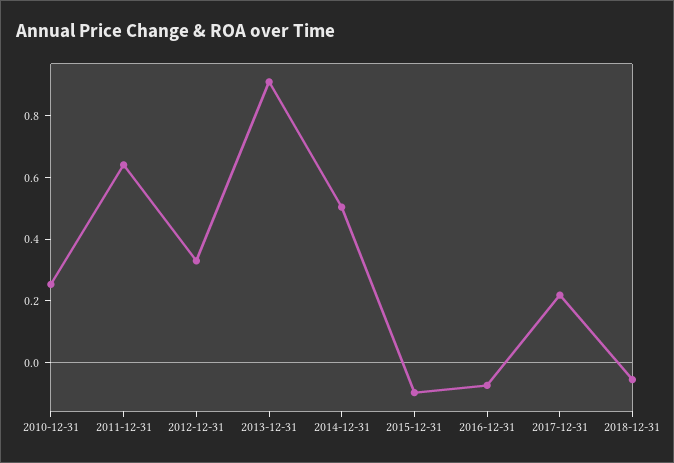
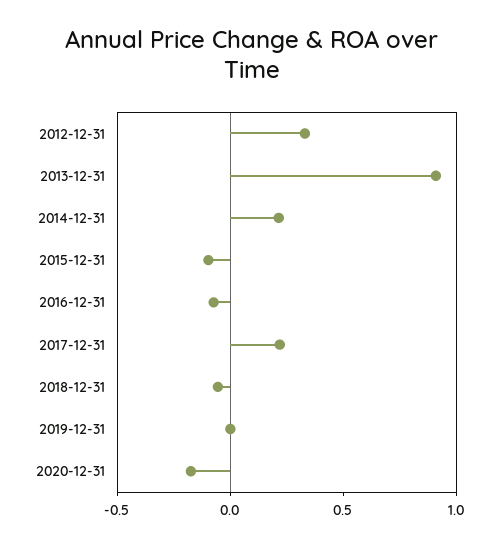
2010-12-31: 0.25 -> none
2011-12-31: 0.65 -> none
2014-12-31: 0.5 -> 0.2
2019-12-31: none -> 0
2020-12-31: none -> -0.2

